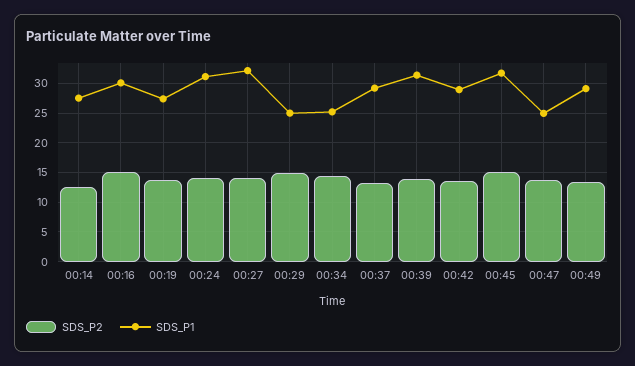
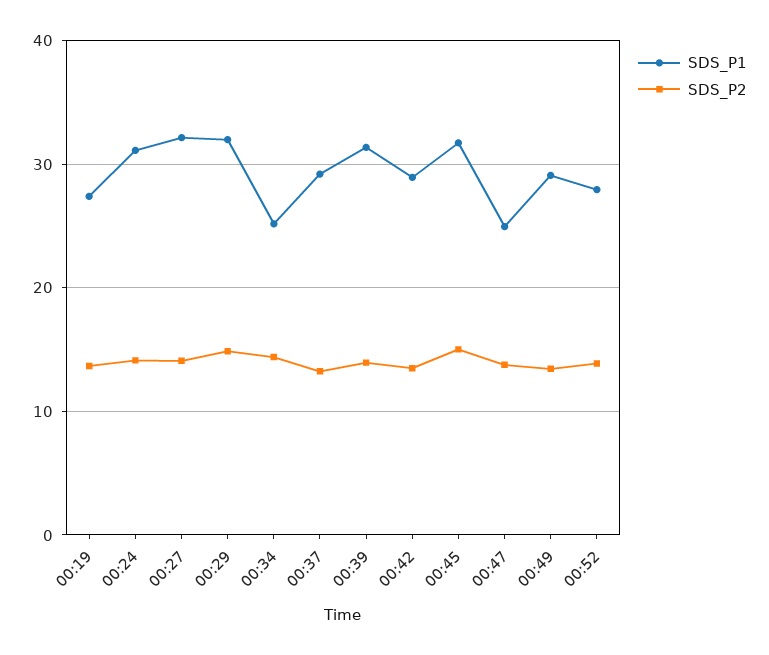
SDS_P2, 00:14: 12.5 -> none
SDS_P1, 00:14: 27.5 -> none
SDS_P2, 00:16: 15 -> none
SDS_P1, 00:16: 30 -> none
SDS_P1, 00:29: 25 -> 32
SDS_P1, 00:52: none -> 28
SDS_P2, 00:52: none -> 14

